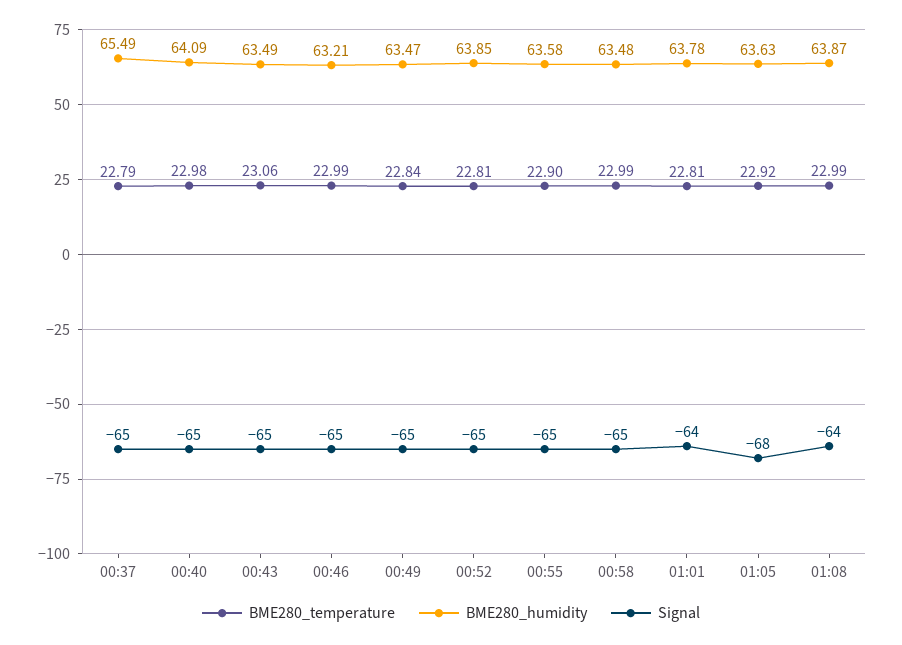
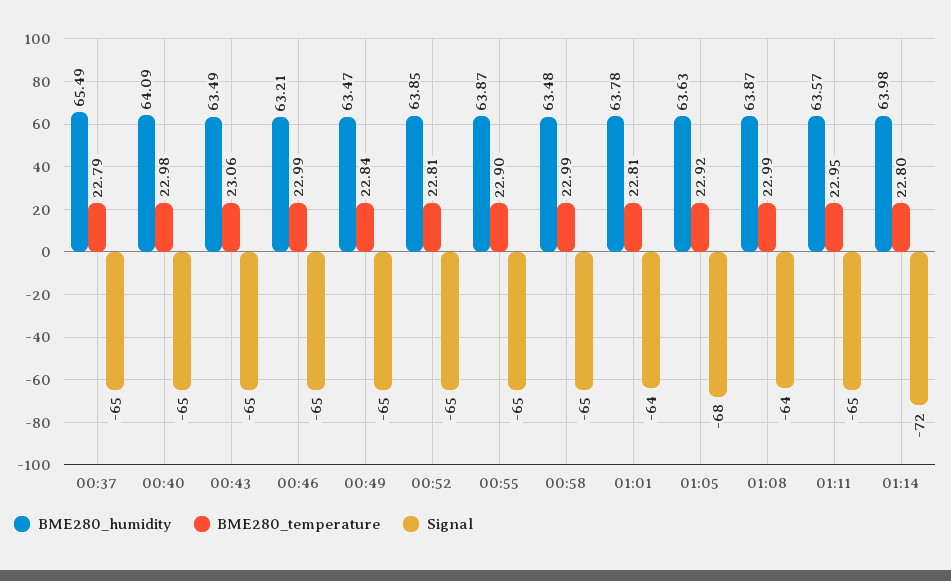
BME280_humidity, 00:55: 63.58 -> 63.87
BME280_humidity, 01:11: none -> 63.57
BME280_temperature, 01:11: none -> 22.95
Signal, 01:11: none -> -65
BME280_humidity, 01:14: none -> 63.98
BME280_temperature, 01:14: none -> 22.8
Signal, 01:14: none -> -72

